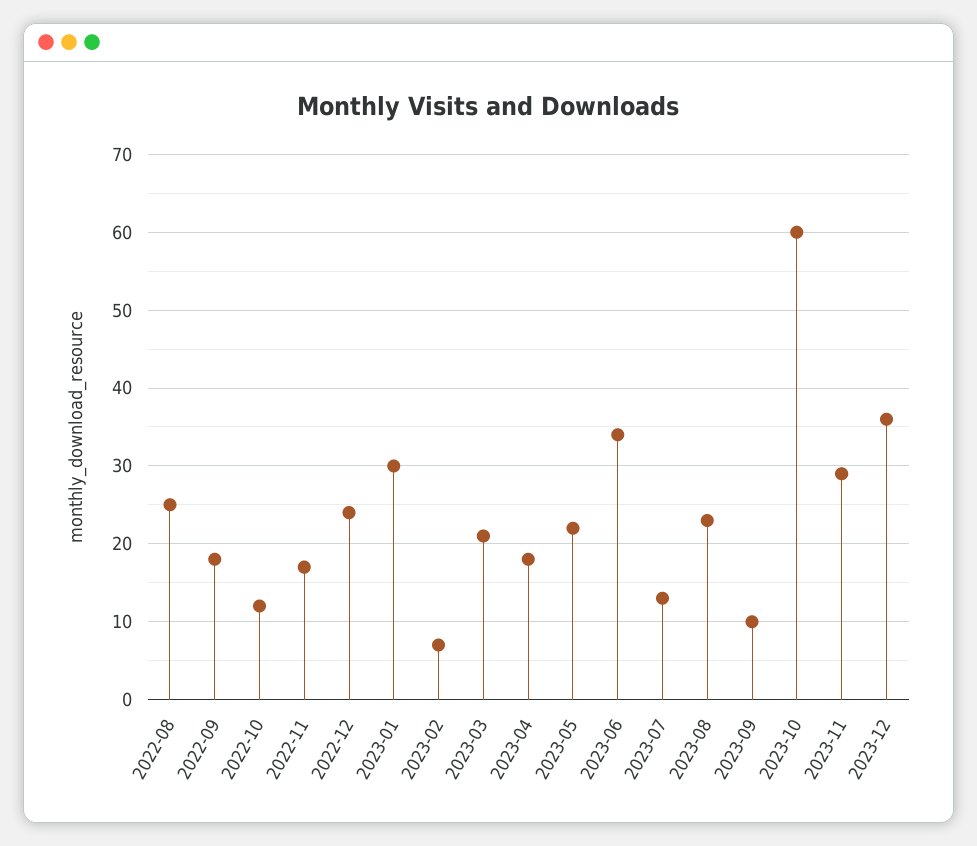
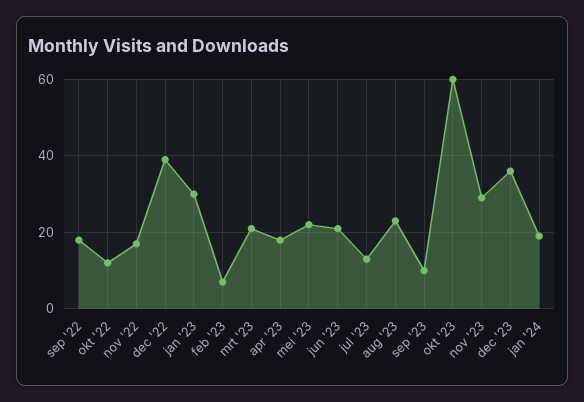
2022-08: 25 -> none
2022-12: 24 -> 40
2023-06: 34 -> 20
jan '24: none -> 20

